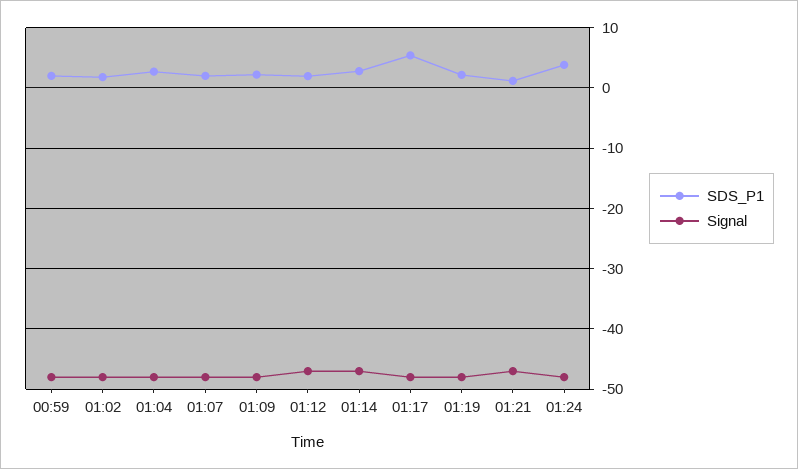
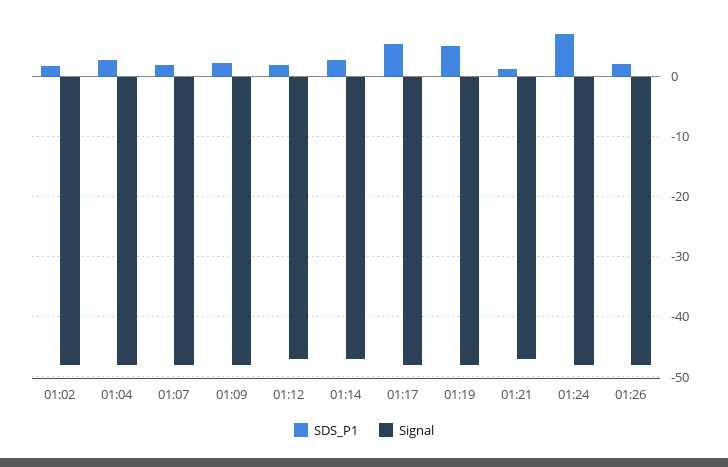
SDS_P1, 00:59: 2 -> none
Signal, 00:59: -48 -> none
SDS_P1, 01:19: 2 -> 5
SDS_P1, 01:24: 4 -> 7
SDS_P1, 01:26: none -> 2
Signal, 01:26: none -> -48

